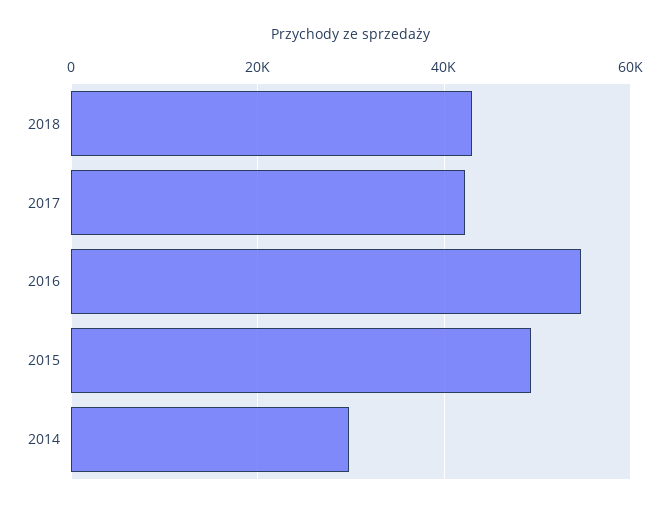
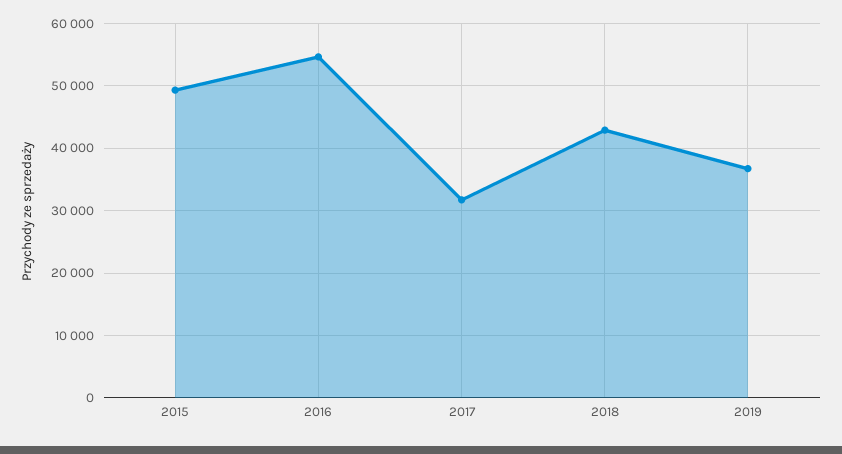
2017: 42000 -> 32000
2014: 30000 -> none
2019: none -> 37000

